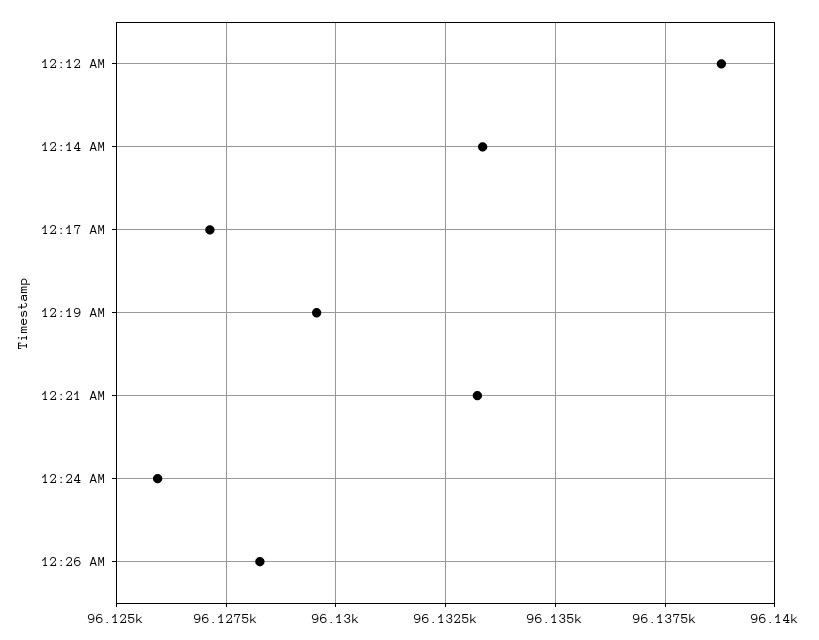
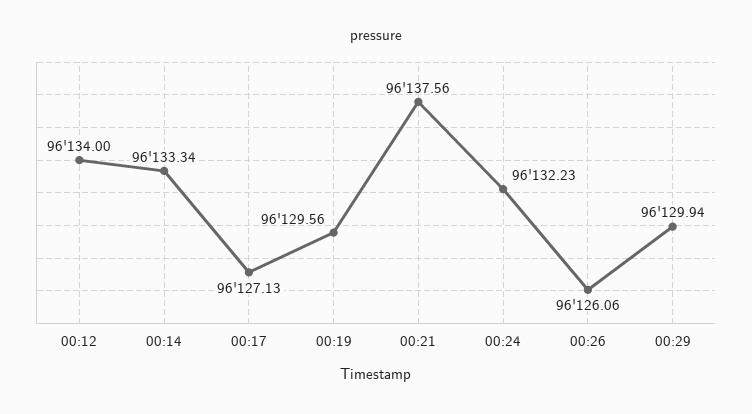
12:12 AM: 96138.75 -> 96134
12:21 AM: 96133.25 -> 96137.56
12:24 AM: 96126 -> 96132.23
12:26 AM: 96128.25 -> 96126.06
00:29: none -> 96129.94

